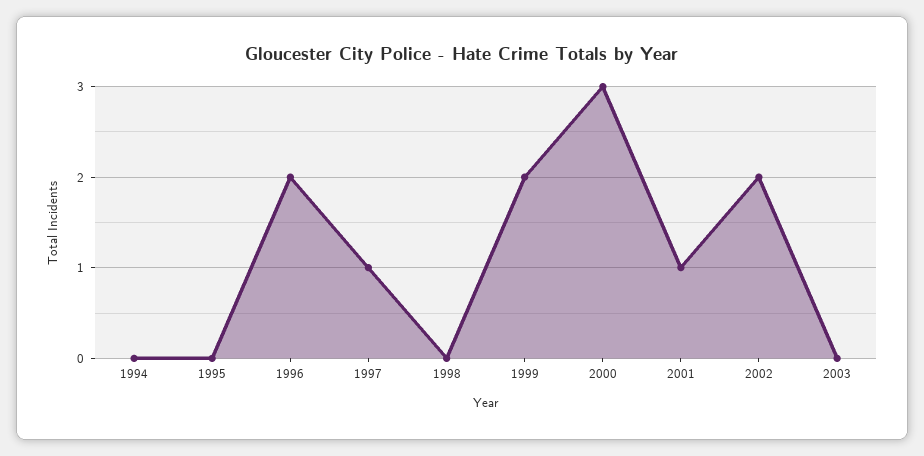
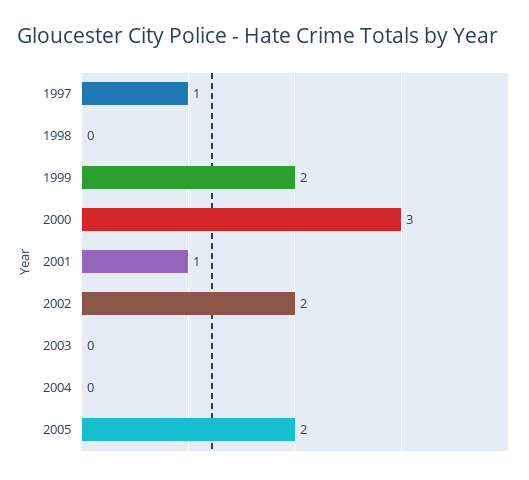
1994: 0 -> none
1995: 0 -> none
1996: 2 -> none
2004: none -> 0
2005: none -> 2

